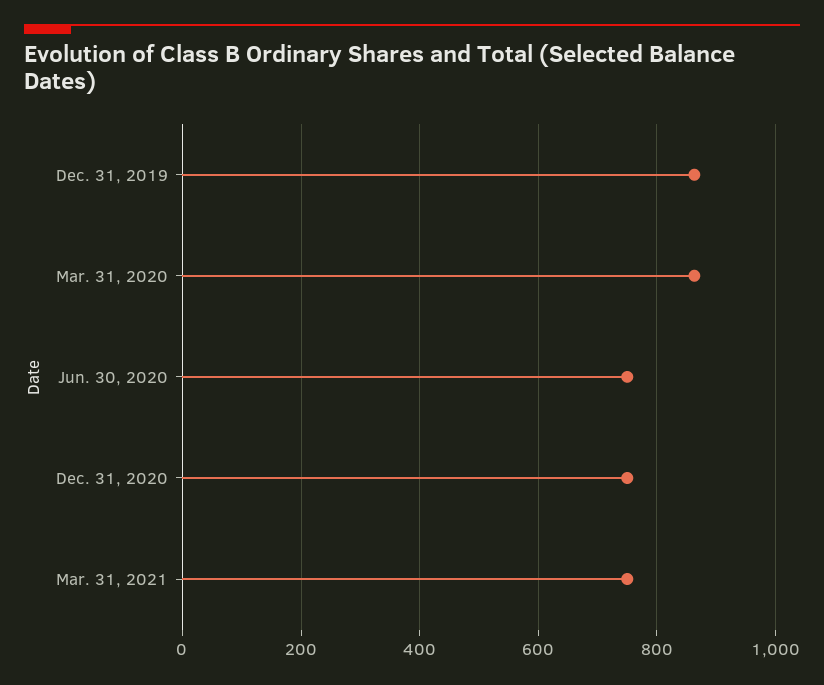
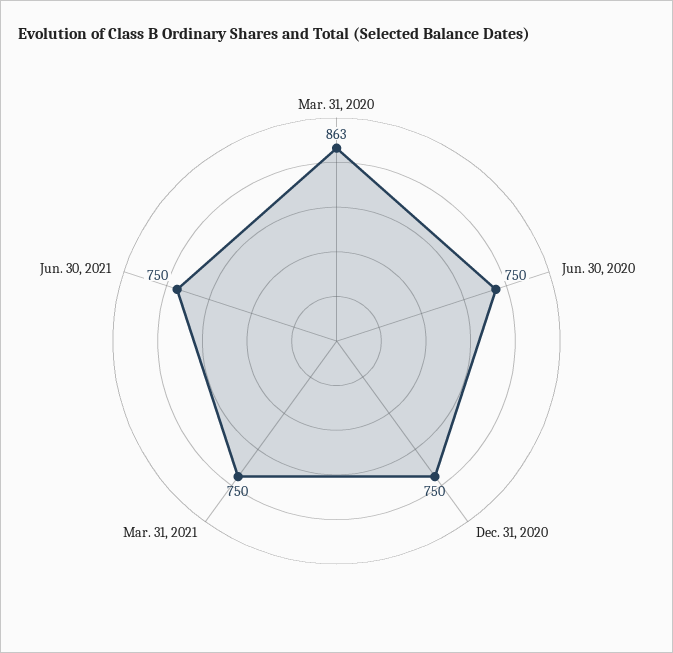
Dec. 31, 2019: 860 -> none
Jun. 30, 2021: none -> 750

